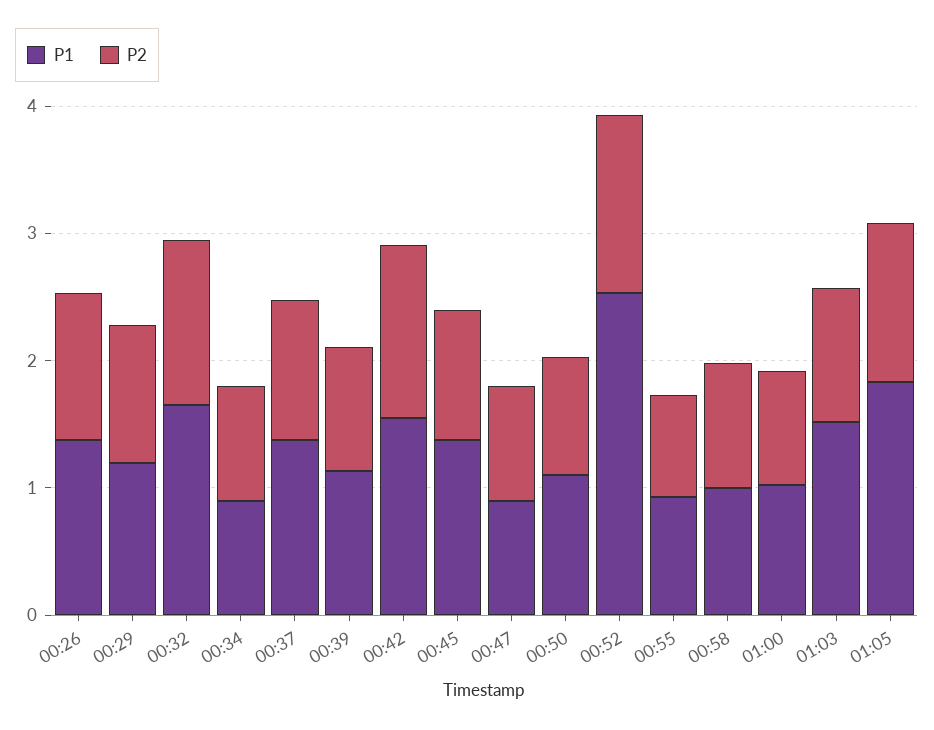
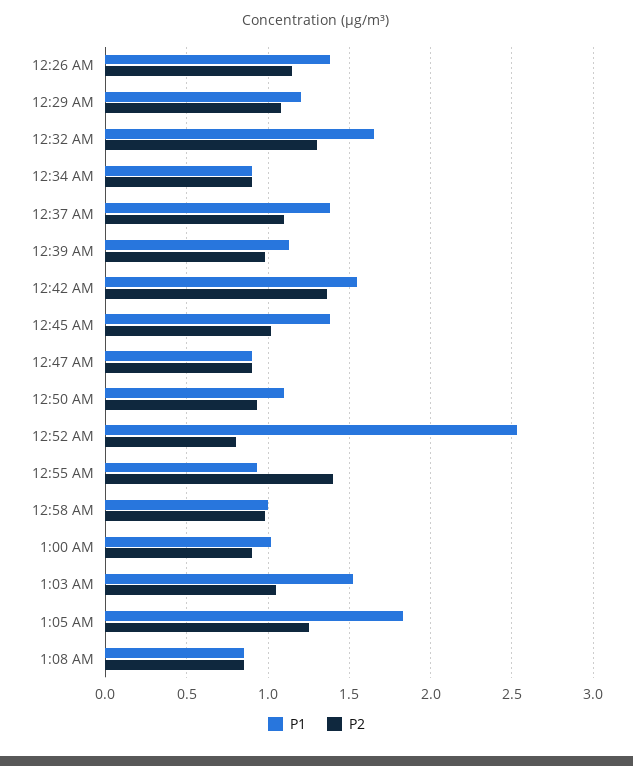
P2, 00:52: 1.4 -> 0.8
P2, 00:55: 0.8 -> 1.4
P1, 1:08 AM: none -> 0.85
P2, 1:08 AM: none -> 0.85

